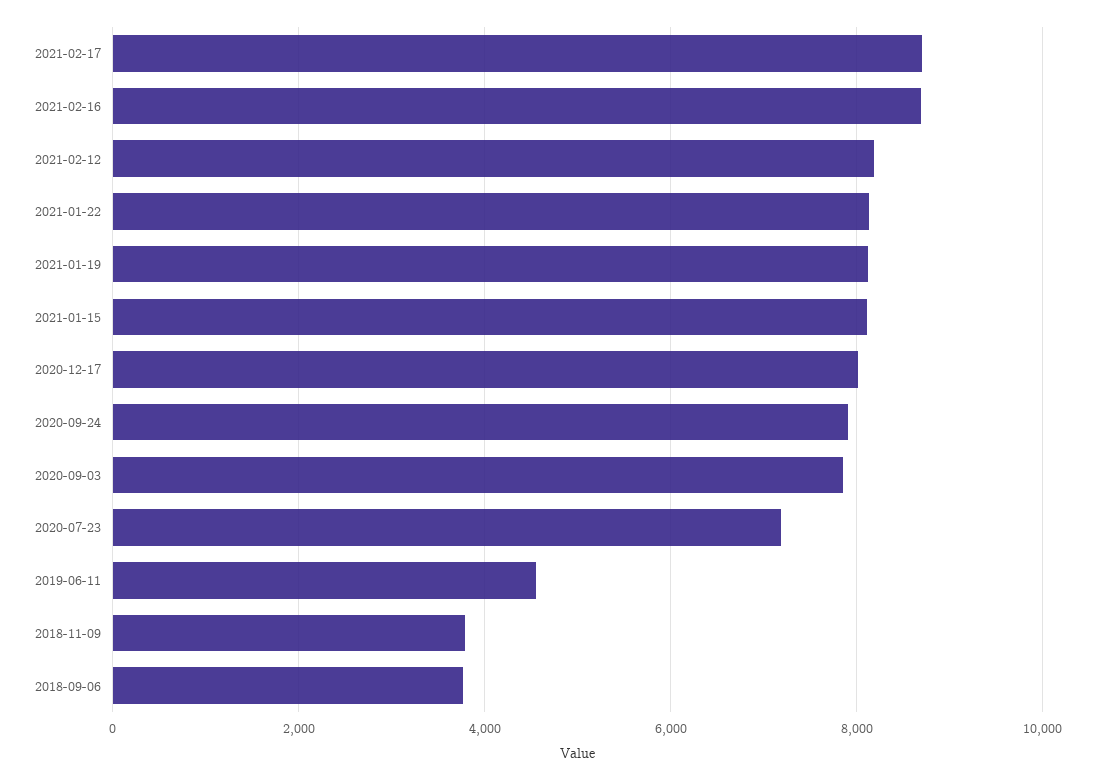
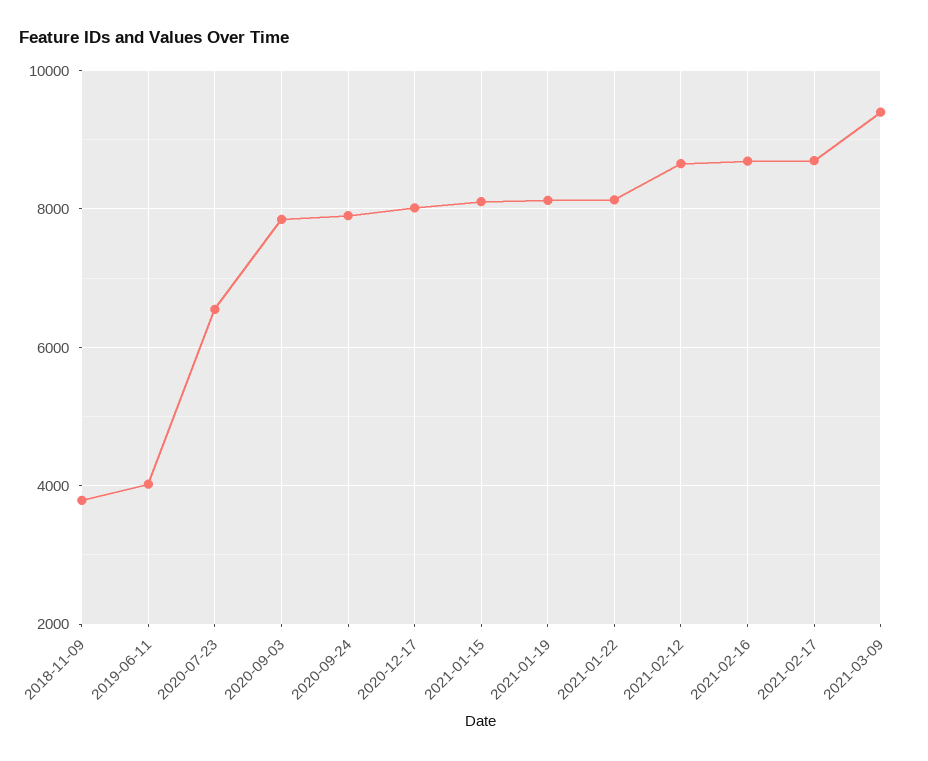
2021-02-12: 8200 -> 8600
2020-07-23: 7200 -> 6600
2019-06-11: 4600 -> 4000
2018-09-06: 3800 -> none
2021-03-09: none -> 9400

